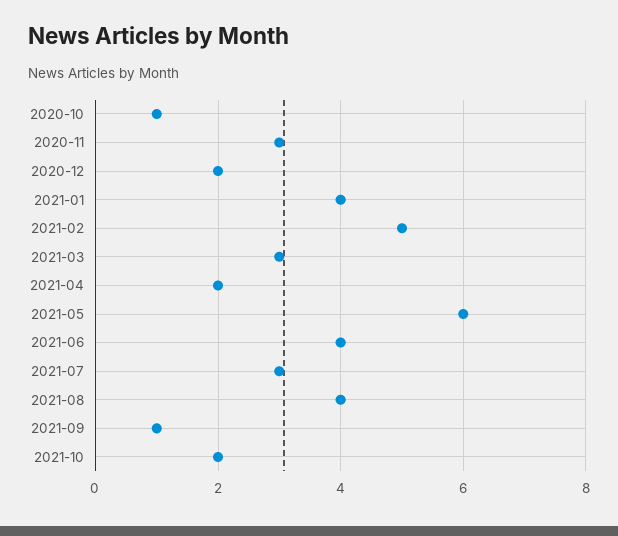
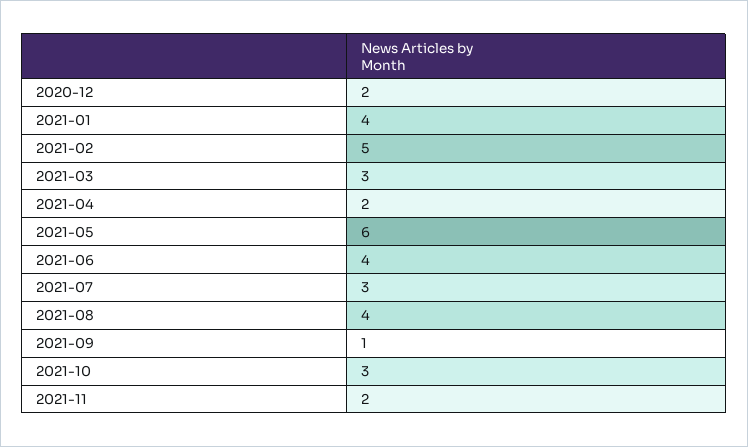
2020-10: 1 -> none
2020-11: 3 -> none
2021-10: 2 -> 3
2021-11: none -> 2

